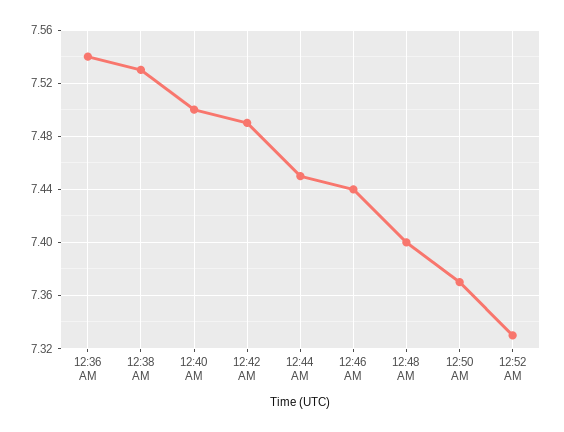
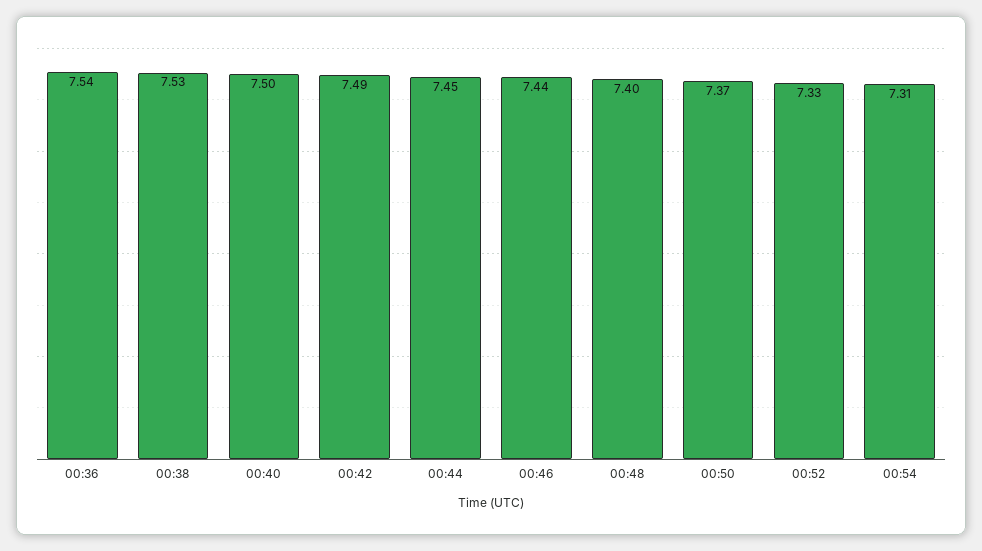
00:54: none -> 7.31

